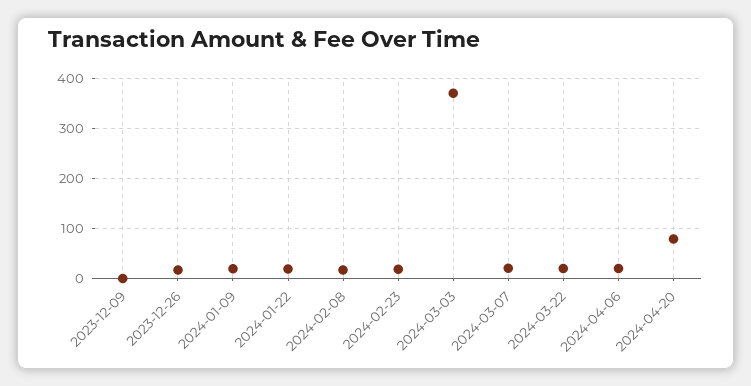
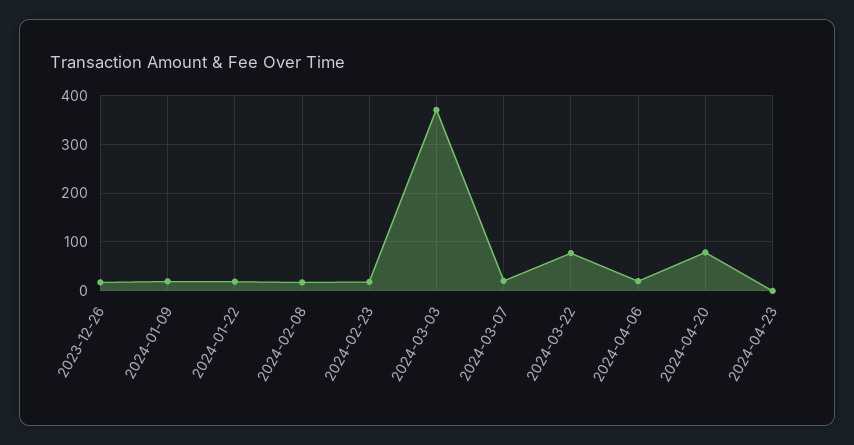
2023-12-09: 0 -> none
2024-03-22: 20 -> 80
2024-04-23: none -> 0

